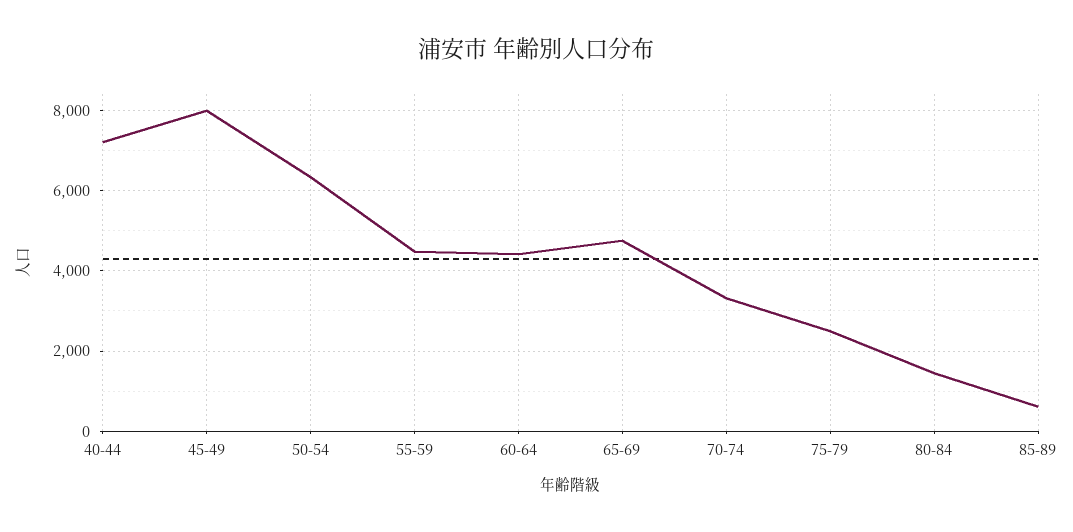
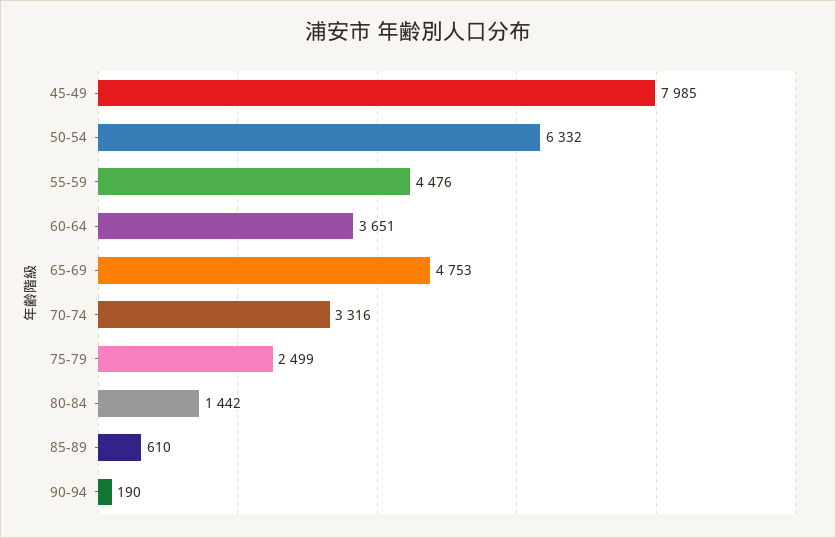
40-44: 7200 -> none
60-64: 4400 -> 3651
90-94: none -> 190

